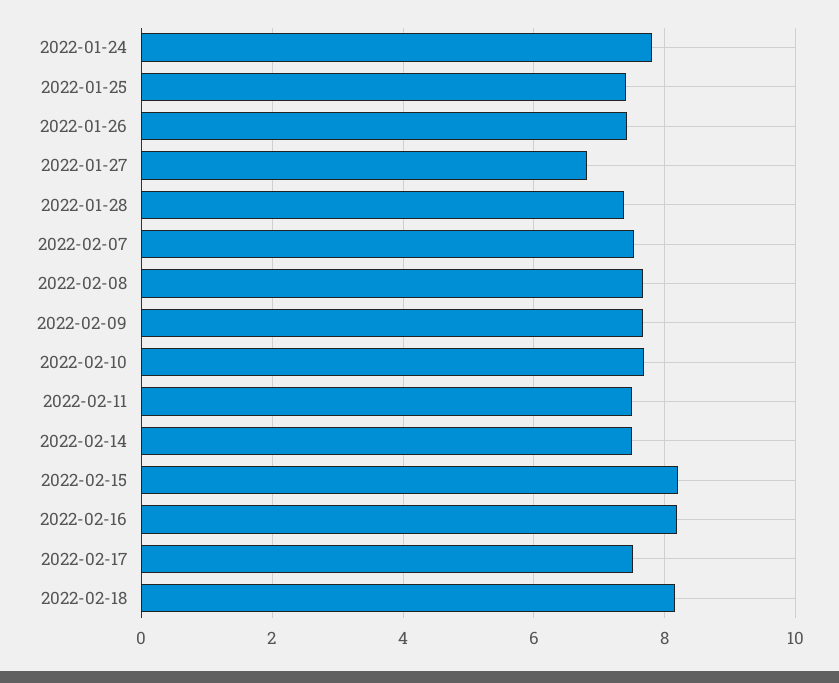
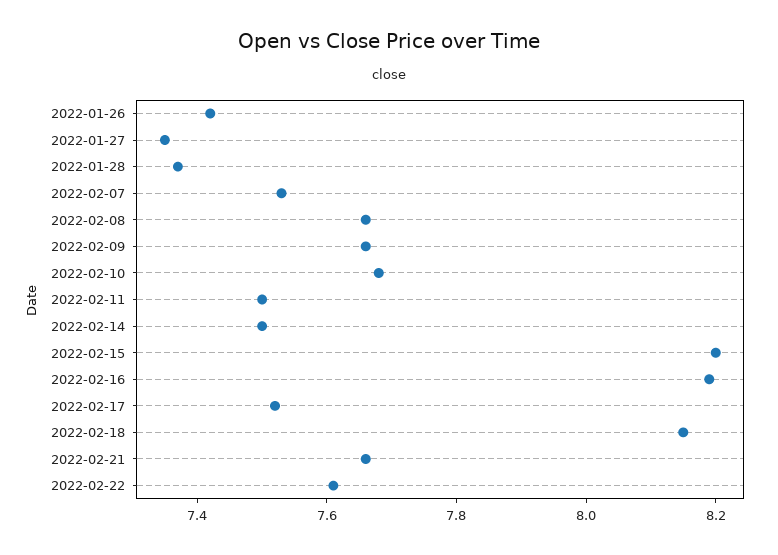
2022-01-24: 7.8 -> none
2022-01-25: 7.4 -> none
2022-01-27: 6.8 -> 7.35
2022-02-21: none -> 7.65
2022-02-22: none -> 7.6

